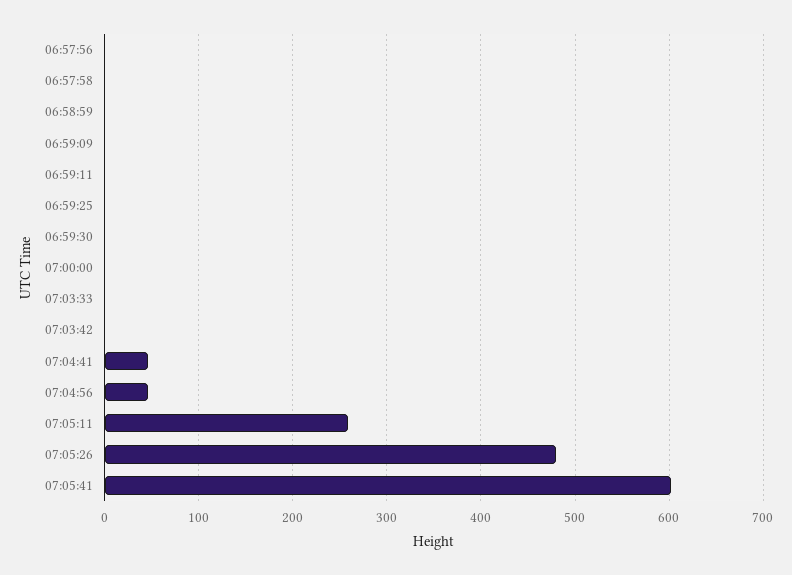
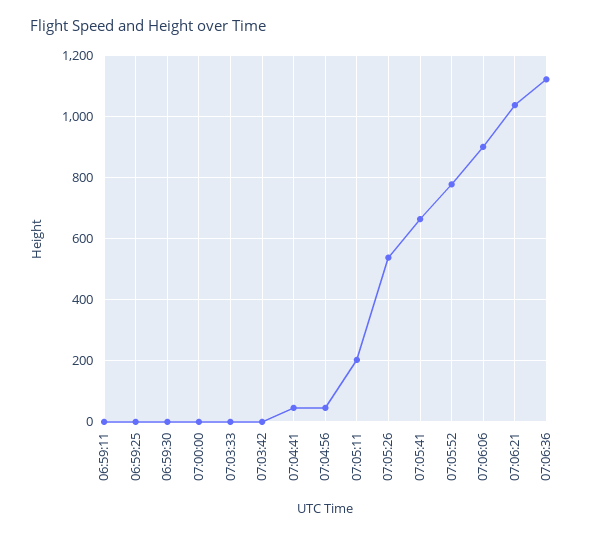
06:57:56: 0 -> none
06:57:58: 0 -> none
06:58:59: 0 -> none
06:59:09: 0 -> none
07:05:11: 260 -> 200
07:05:26: 480 -> 540
07:05:41: 600 -> 660
07:05:52: none -> 780
07:06:06: none -> 900
07:06:21: none -> 1040
07:06:36: none -> 1120

